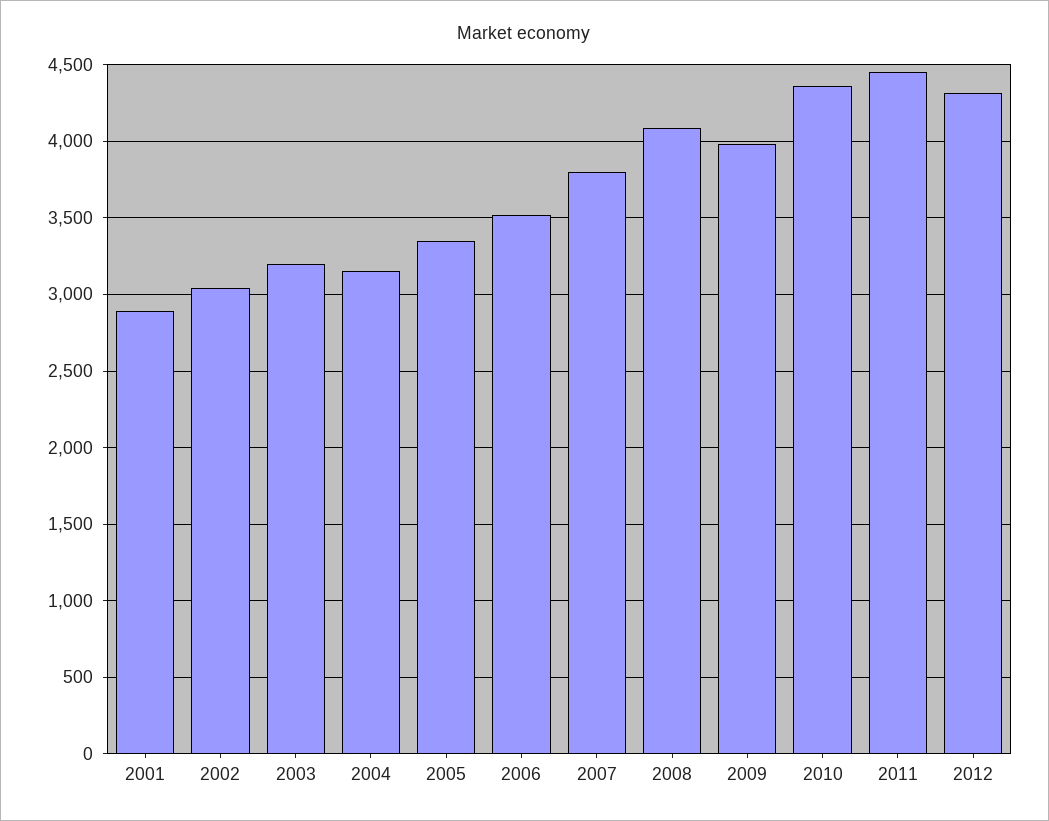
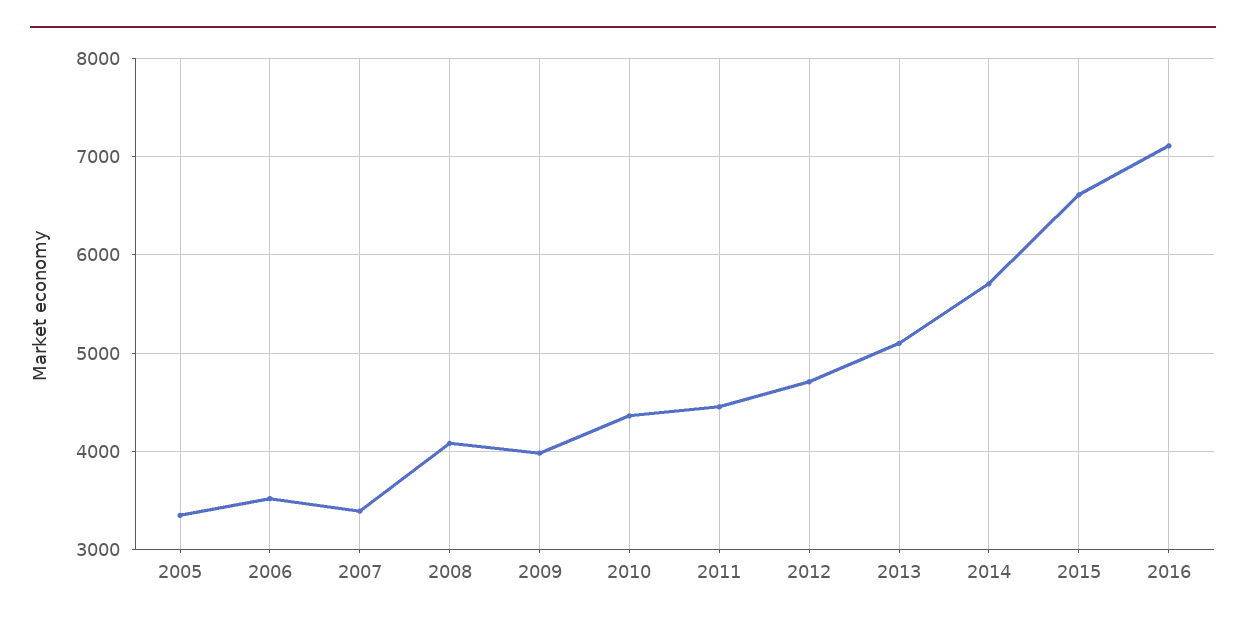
2001: 2900 -> none
2002: 3050 -> none
2003: 3200 -> none
2004: 3150 -> none
2007: 3800 -> 3400
2012: 4300 -> 4700
2013: none -> 5100
2014: none -> 5700
2015: none -> 6600
2016: none -> 7100

